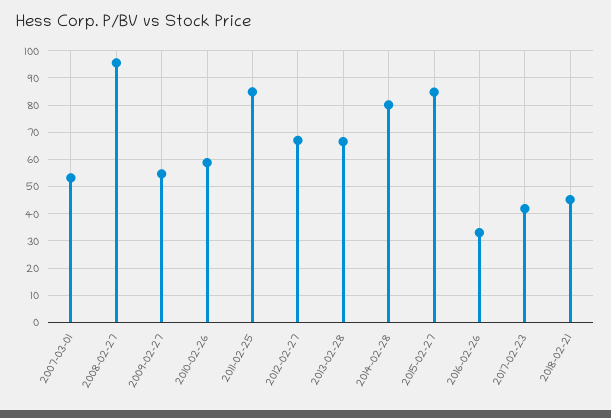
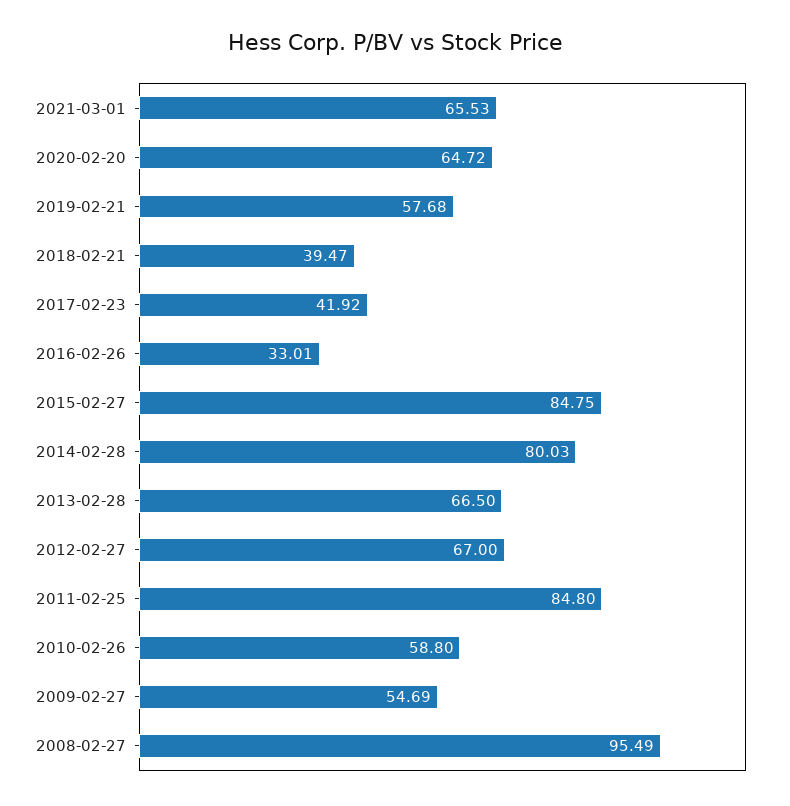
2007-03-01: 52.5 -> none
2018-02-21: 45 -> 39.47
2021-03-01: none -> 65.53
2020-02-20: none -> 64.72
2019-02-21: none -> 57.68

